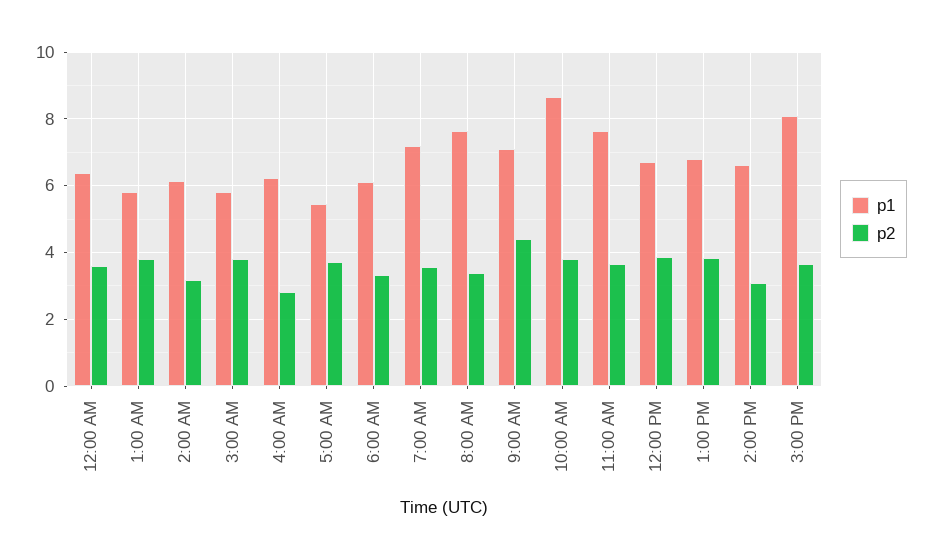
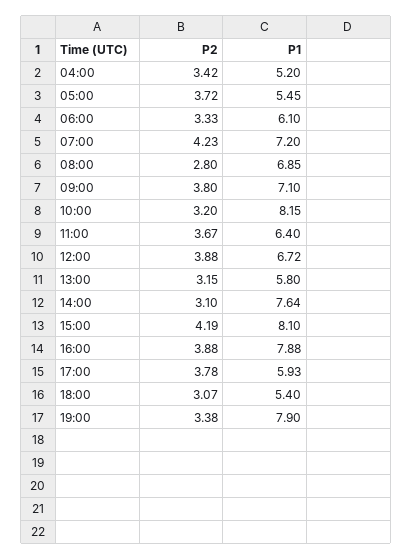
p1, 12:00 AM: 6.4 -> none
p2, 12:00 AM: 3.6 -> none
p1, 1:00 AM: 5.8 -> none
p2, 1:00 AM: 3.8 -> none
p1, 2:00 AM: 6.2 -> none
p2, 2:00 AM: 3.2 -> none
p1, 3:00 AM: 5.8 -> none
p2, 3:00 AM: 3.8 -> none
p1, 4:00 AM: 6.2 -> 5.2
p2, 4:00 AM: 2.8 -> 3.42
p2, 7:00 AM: 3.6 -> 4.23
p1, 8:00 AM: 7.6 -> 6.85
p2, 8:00 AM: 3.4 -> 2.8
p2, 9:00 AM: 4.4 -> 3.8
p1, 10:00 AM: 8.6 -> 8.15
p2, 10:00 AM: 3.8 -> 3.2
p1, 11:00 AM: 7.6 -> 6.4
p1, 1:00 PM: 6.8 -> 5.8
p2, 1:00 PM: 3.8 -> 3.15
p1, 2:00 PM: 6.6 -> 7.64
p2, 3:00 PM: 3.6 -> 4.19
p2, 16:00: none -> 3.88
p1, 16:00: none -> 7.88
p2, 17:00: none -> 3.78
p1, 17:00: none -> 5.93
p2, 18:00: none -> 3.07
p1, 18:00: none -> 5.4
p2, 19:00: none -> 3.38
p1, 19:00: none -> 7.9

